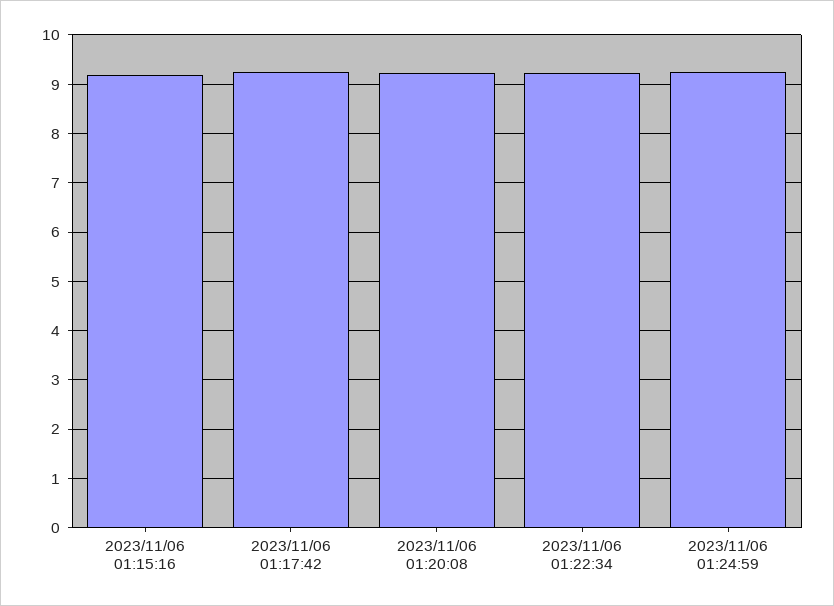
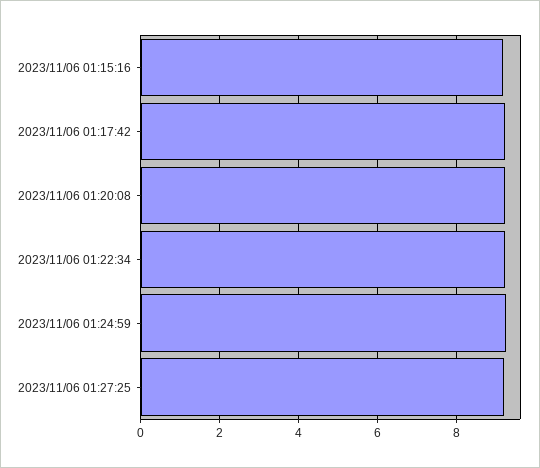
2023/11/06 01:27:25: none -> 9.2

